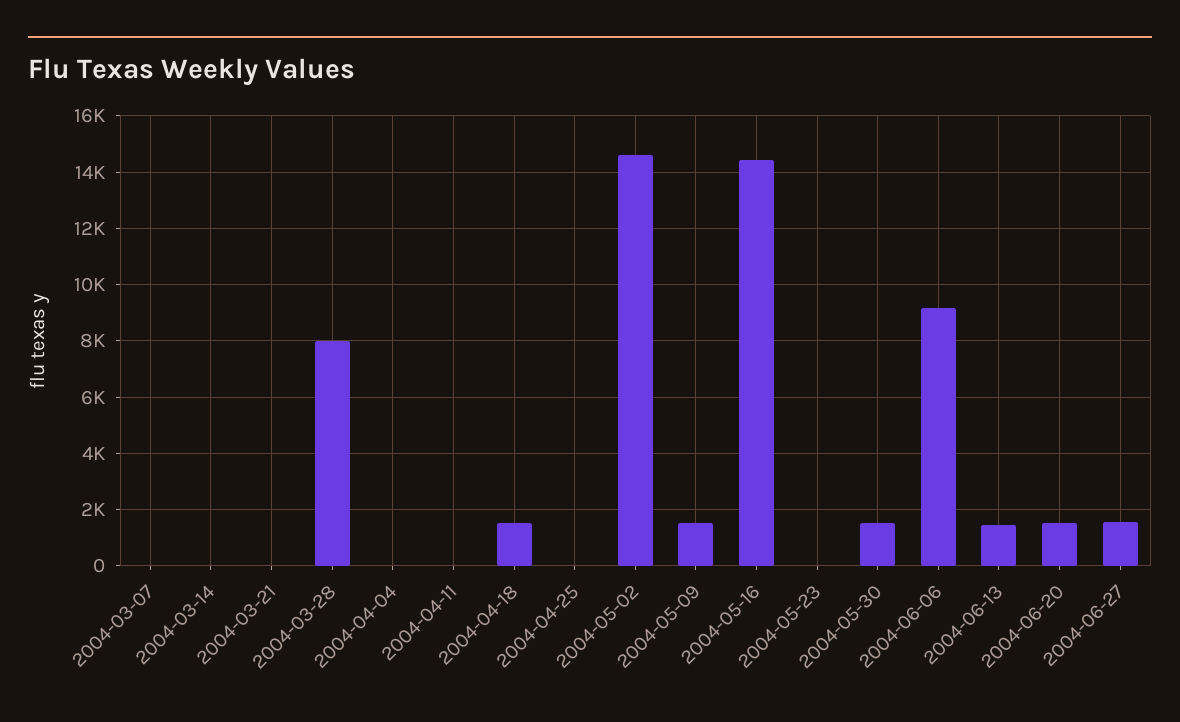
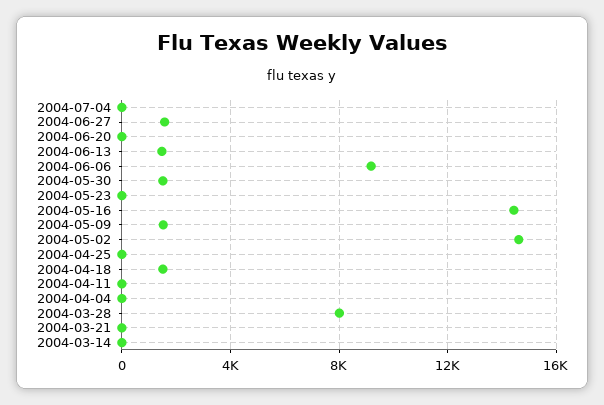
2004-03-07: 0 -> none
2004-06-20: 1500 -> 0
2004-07-04: none -> 0

